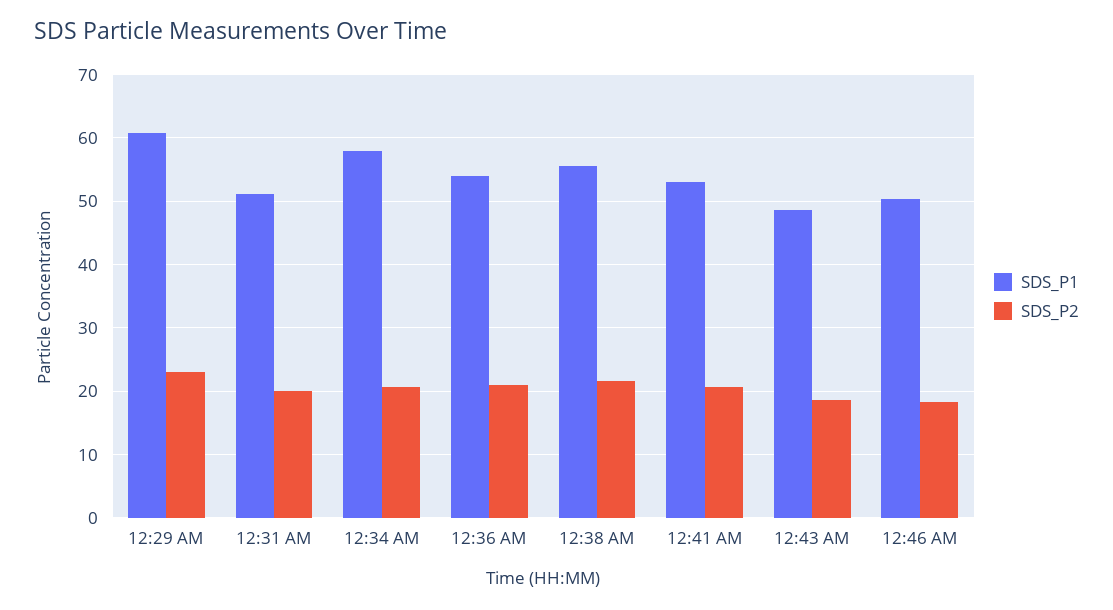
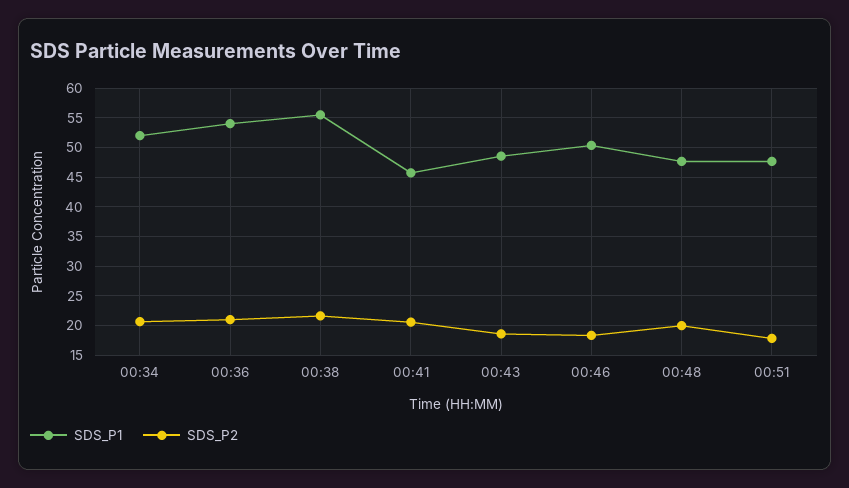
SDS_P1, 12:29 AM: 61 -> none
SDS_P2, 12:29 AM: 23 -> none
SDS_P1, 12:31 AM: 51 -> none
SDS_P2, 12:31 AM: 20 -> none
SDS_P1, 12:34 AM: 58 -> 52.5
SDS_P1, 12:41 AM: 53 -> 45
SDS_P1, 00:48: none -> 47.5
SDS_P2, 00:48: none -> 20
SDS_P1, 00:51: none -> 47.5
SDS_P2, 00:51: none -> 17.5

